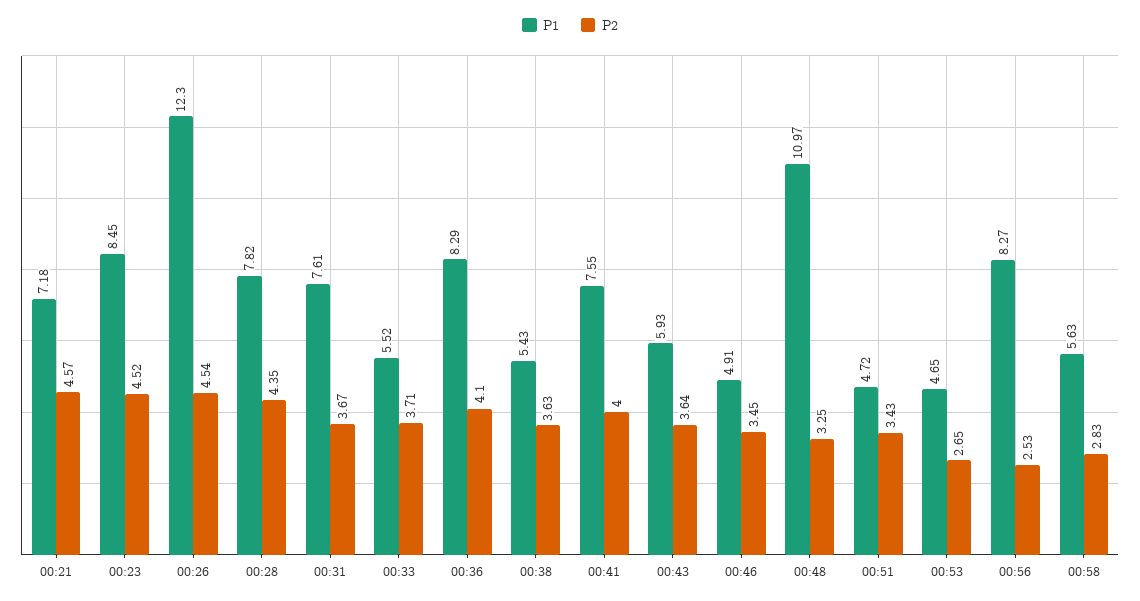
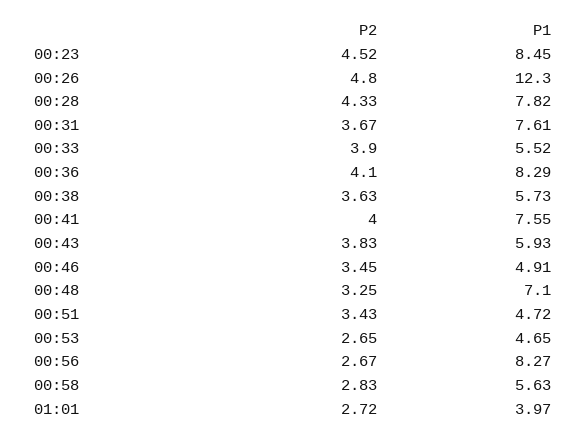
P1, 00:21: 7.18 -> none
P2, 00:21: 4.57 -> none
P2, 00:26: 4.54 -> 4.8
P2, 00:28: 4.35 -> 4.33
P2, 00:33: 3.71 -> 3.9
P1, 00:38: 5.43 -> 5.73
P2, 00:43: 3.64 -> 3.83
P1, 00:48: 10.97 -> 7.1
P2, 00:56: 2.53 -> 2.67
P2, 01:01: none -> 2.72
P1, 01:01: none -> 3.97

